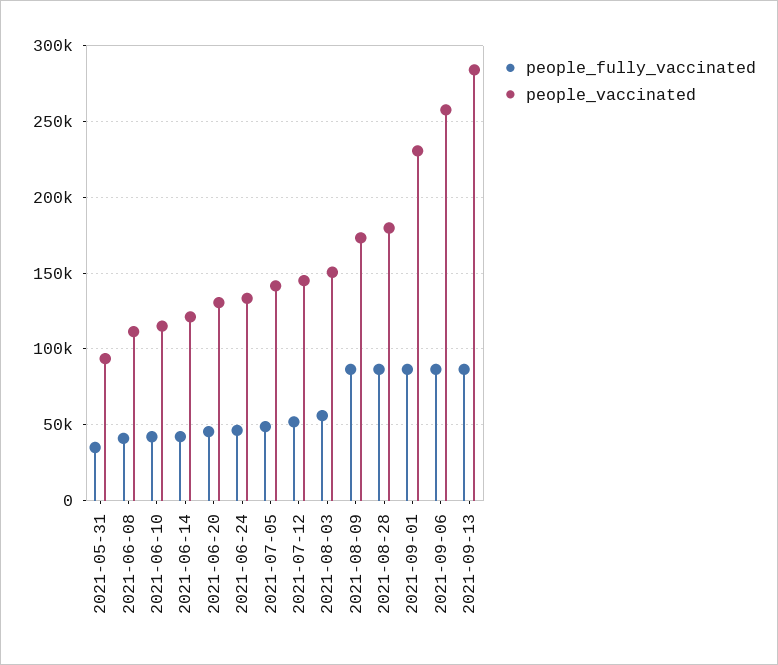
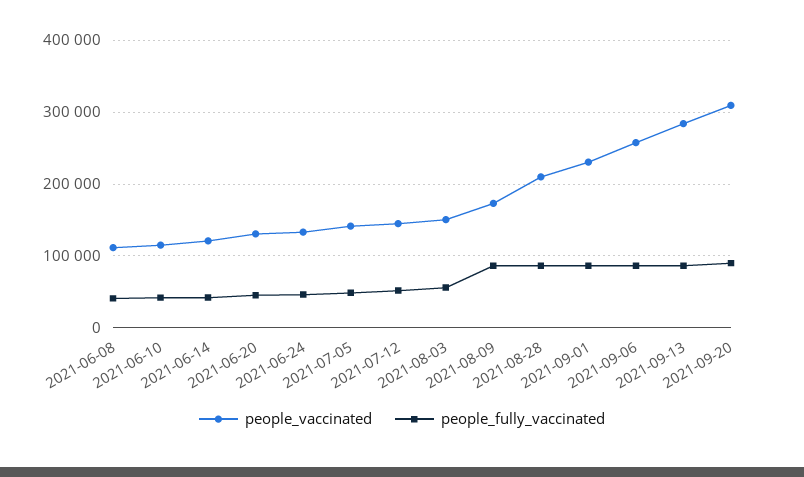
people_fully_vaccinated, 2021-05-31: 35000 -> none
people_vaccinated, 2021-05-31: 95000 -> none
people_vaccinated, 2021-08-28: 180000 -> 210000
people_vaccinated, 2021-09-20: none -> 310000
people_fully_vaccinated, 2021-09-20: none -> 90000

